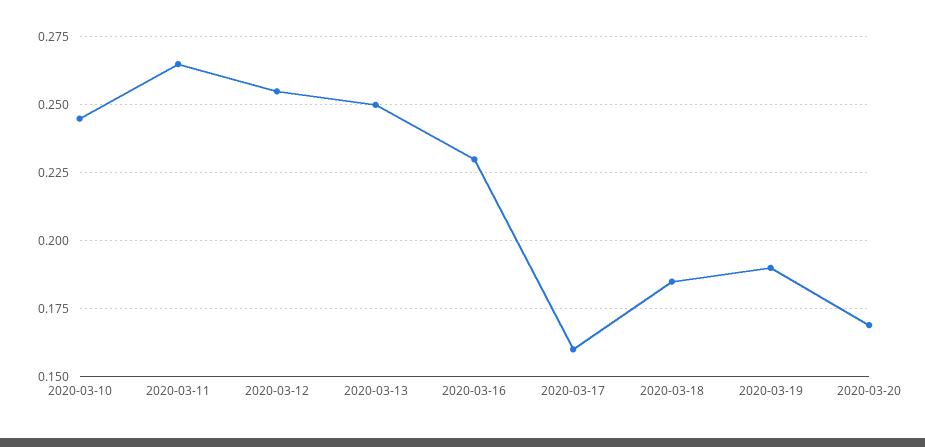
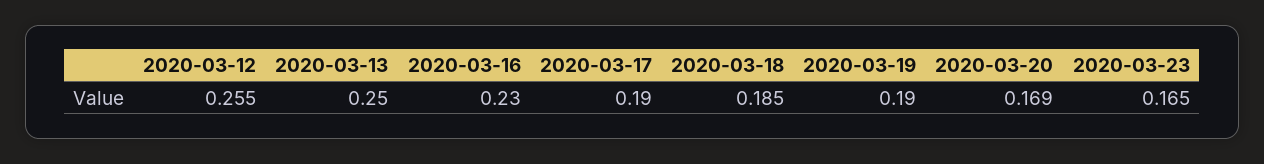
2020-03-10: 0.245 -> none
2020-03-11: 0.265 -> none
2020-03-17: 0.16 -> 0.19
2020-03-23: none -> 0.165

